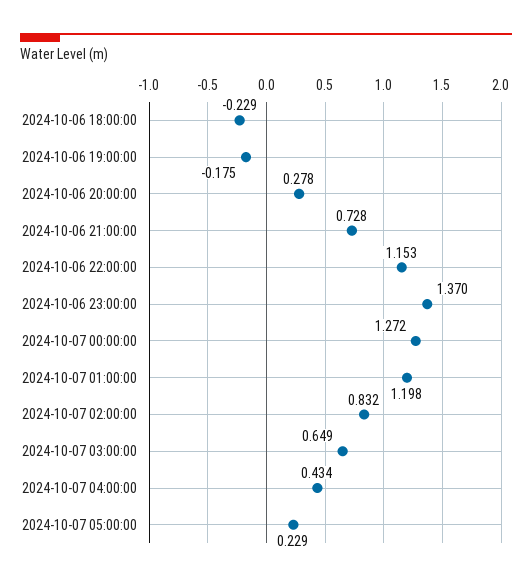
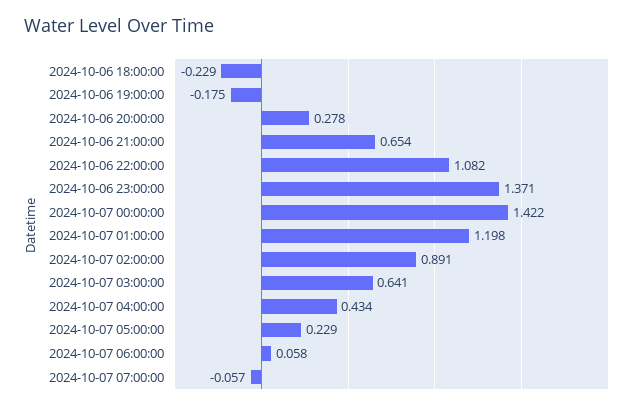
2024-10-06 21:00:00: 0.728 -> 0.654
2024-10-06 22:00:00: 1.153 -> 1.082
2024-10-06 23:00:00: 1.37 -> 1.371
2024-10-07 00:00:00: 1.272 -> 1.422
2024-10-07 02:00:00: 0.832 -> 0.891
2024-10-07 03:00:00: 0.649 -> 0.641
2024-10-07 06:00:00: none -> 0.058
2024-10-07 07:00:00: none -> -0.057

